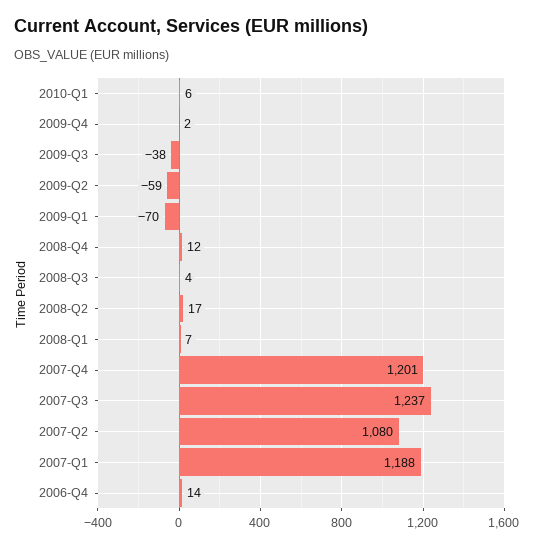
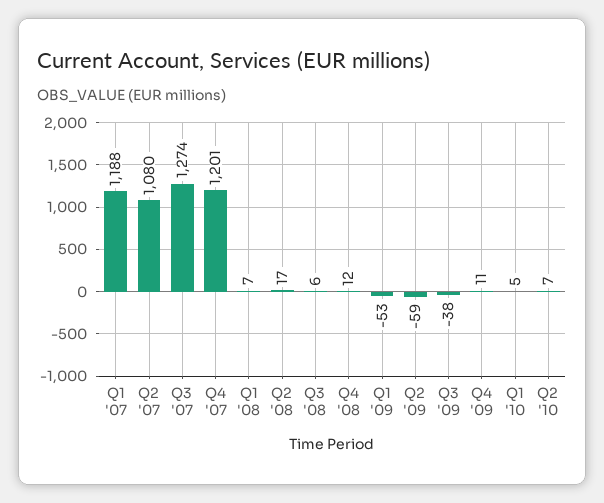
2010-Q1: 6 -> 5
2009-Q4: 2 -> 11
2009-Q1: -70 -> -53
2008-Q3: 4 -> 6
2007-Q3: 1237 -> 1274
2006-Q4: 14 -> none
Q2 '10: none -> 7

